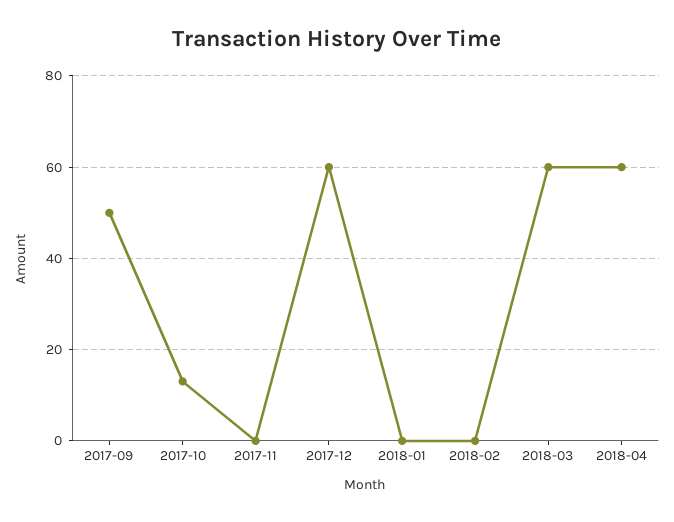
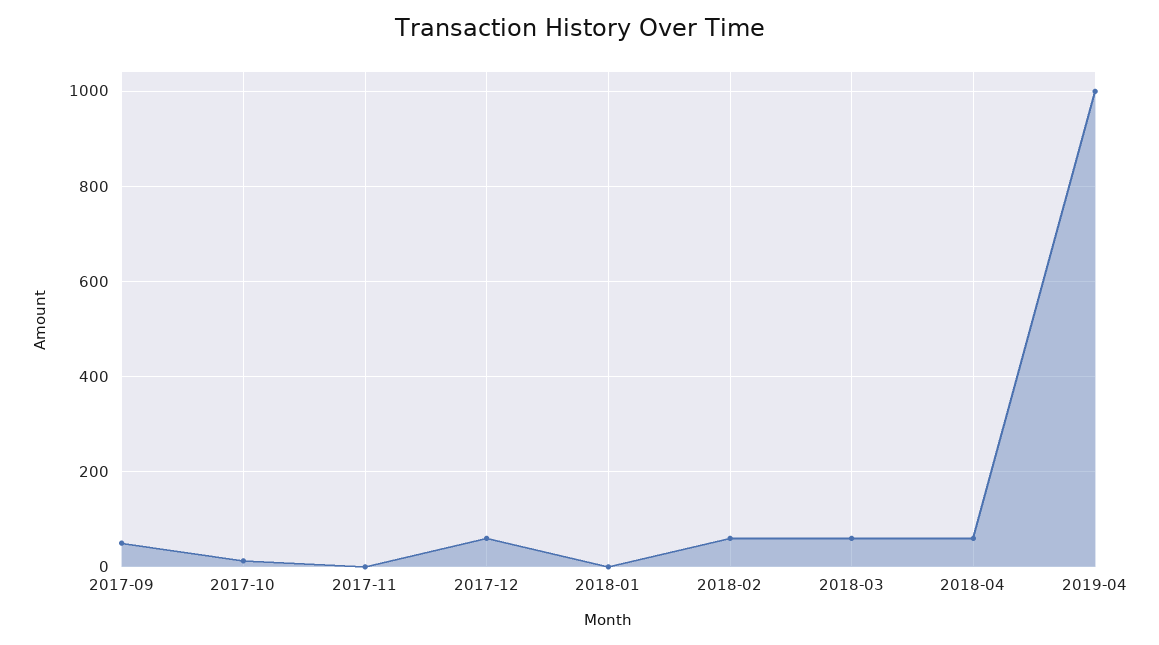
2018-02: 0 -> 60
2019-04: none -> 1000

